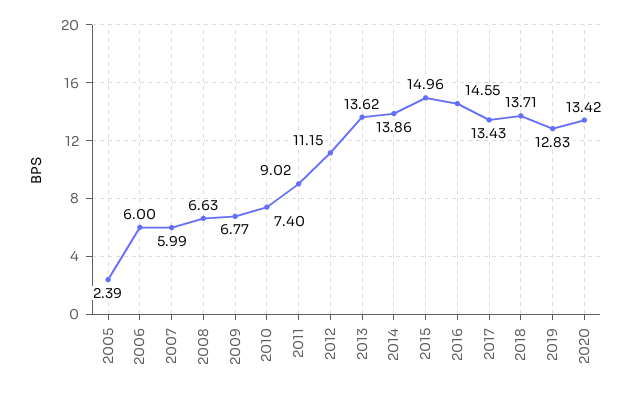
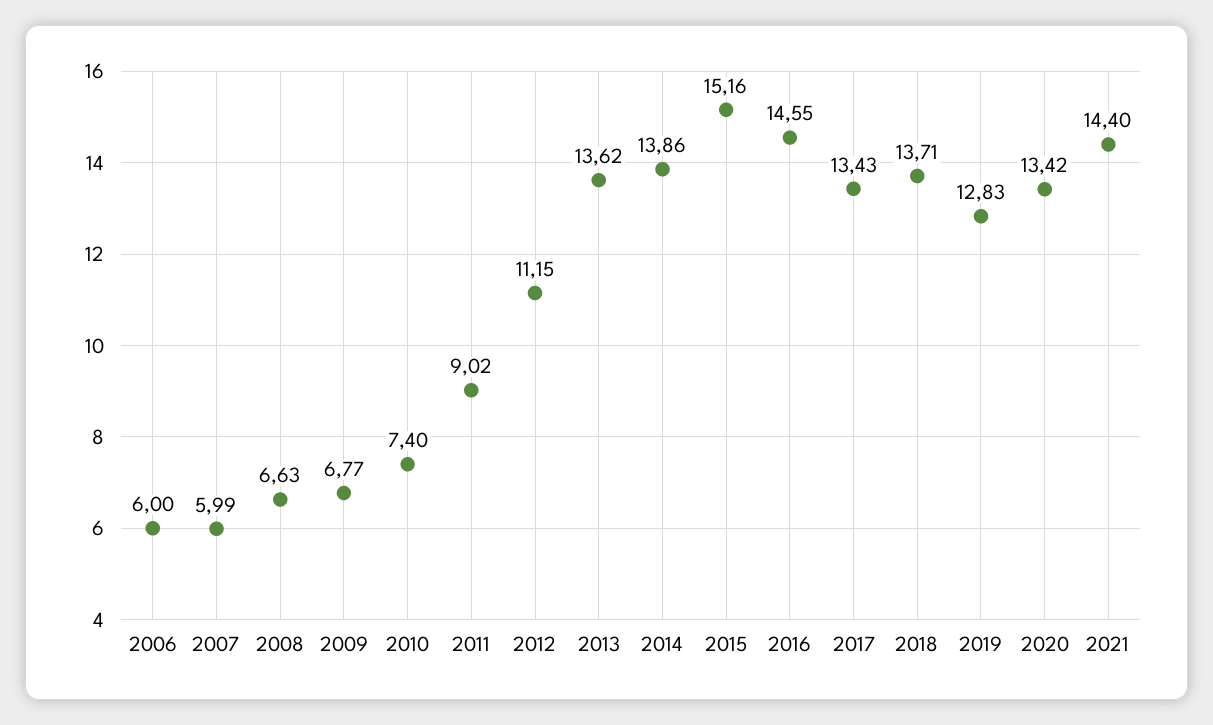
2005: 2.39 -> none
2015: 14.96 -> 15.16
2021: none -> 14.4

